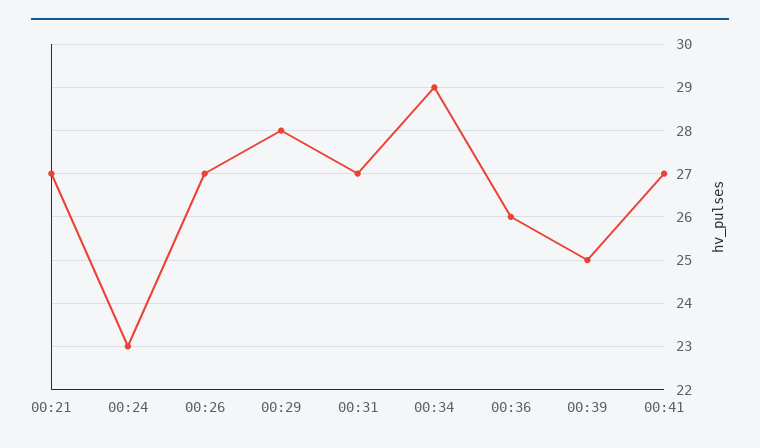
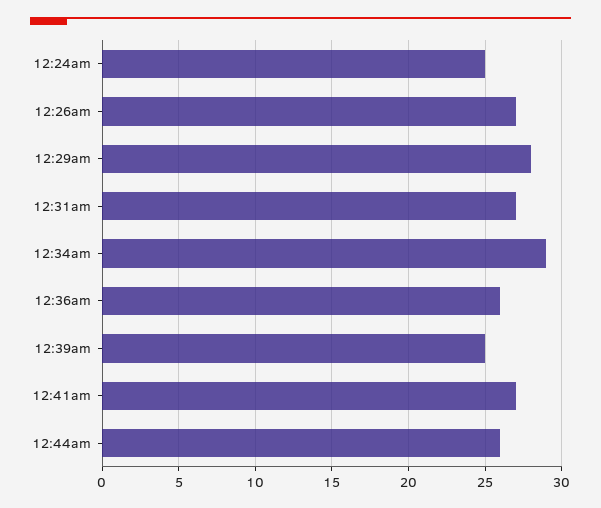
00:21: 27 -> none
00:24: 23 -> 25
12:44am: none -> 26

